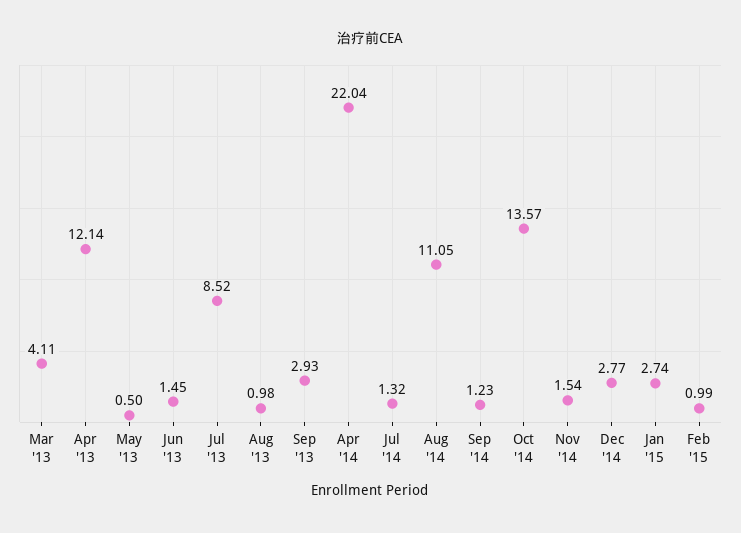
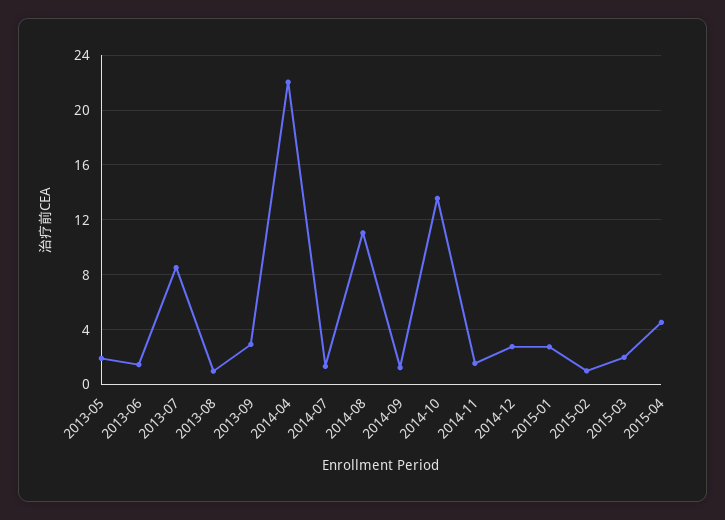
Mar '13: 4.11 -> none
Apr '13: 12.14 -> none
May '13: 0.5 -> 2
2015-03: none -> 2
2015-04: none -> 4.5

